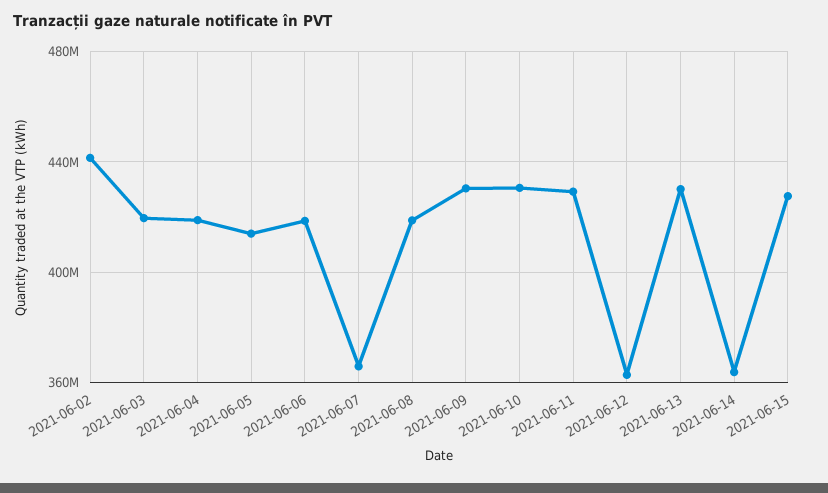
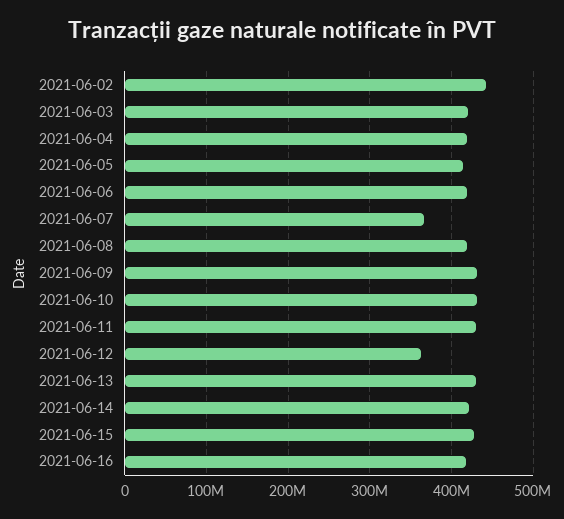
2021-06-14: 365000000 -> 420000000
2021-06-16: none -> 420000000

